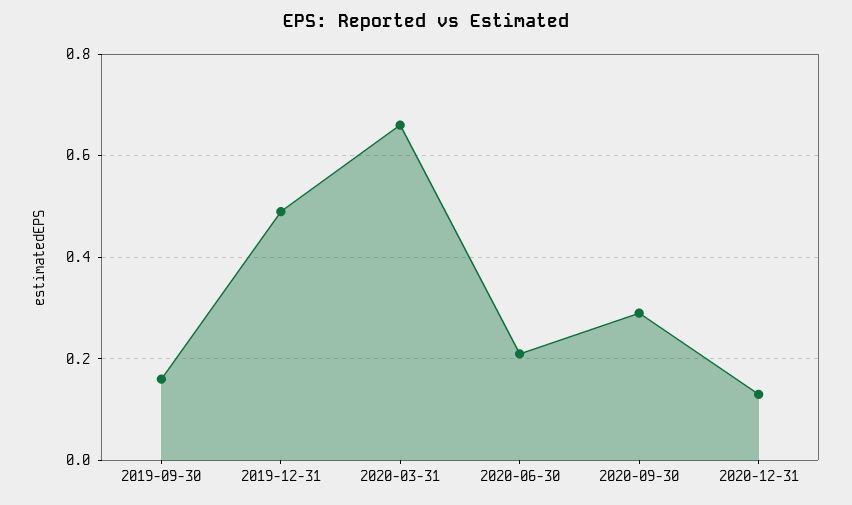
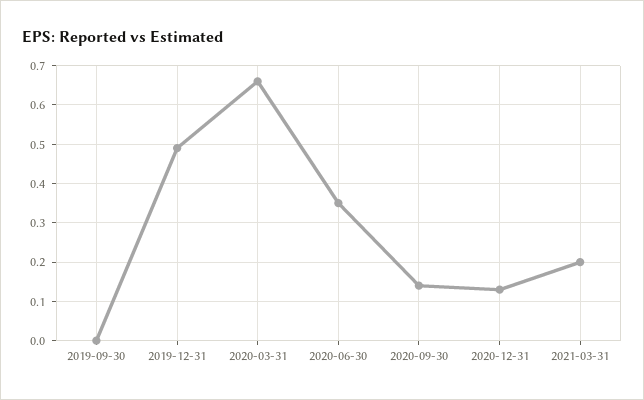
2019-09-30: 0.15 -> 0
2020-06-30: 0.2 -> 0.35
2020-09-30: 0.3 -> 0.15
2021-03-31: none -> 0.2

